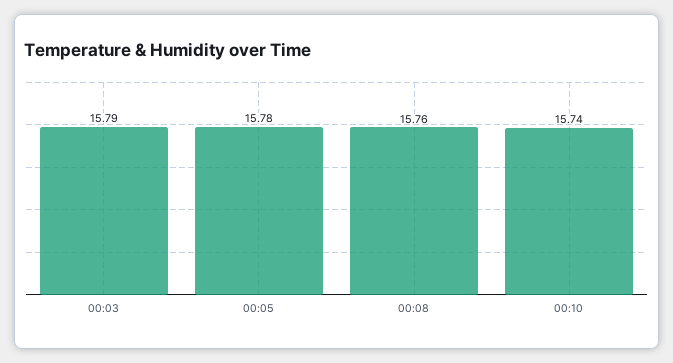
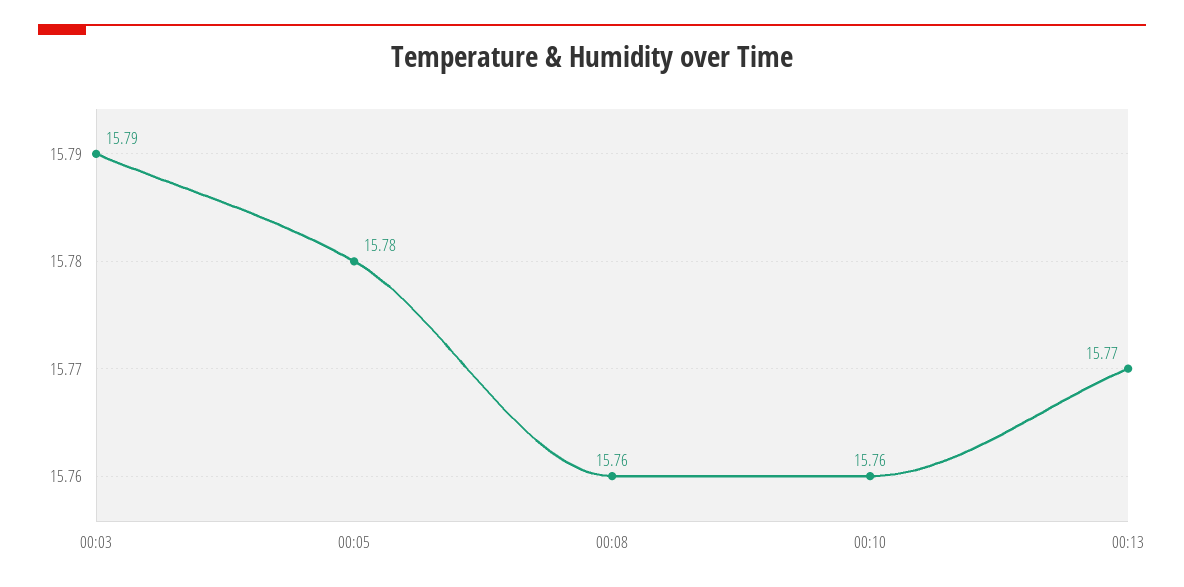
00:10: 15.74 -> 15.76
00:13: none -> 15.77

